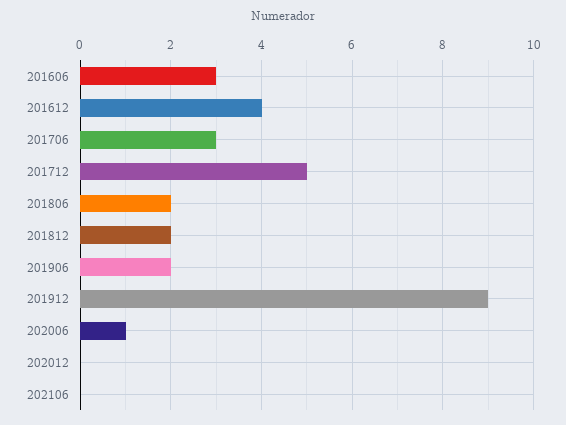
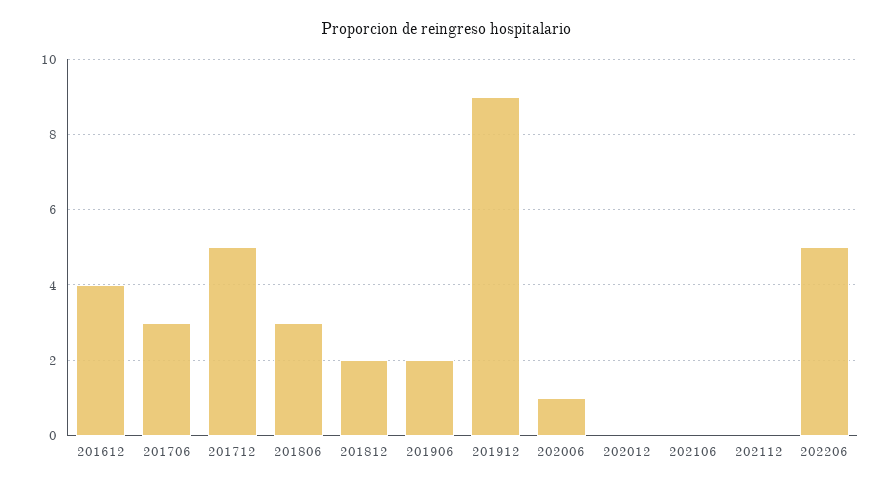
201606: 3 -> none
201806: 2 -> 3
202112: none -> 0
202206: none -> 5

